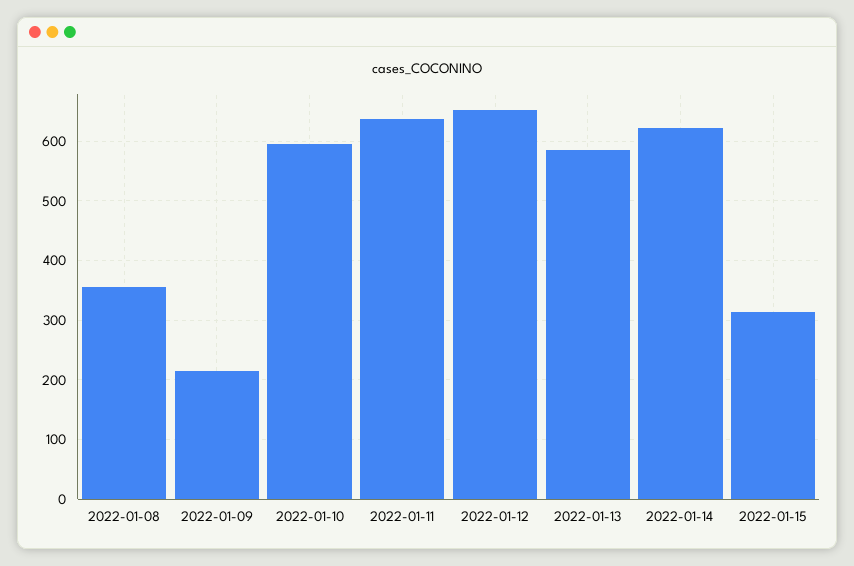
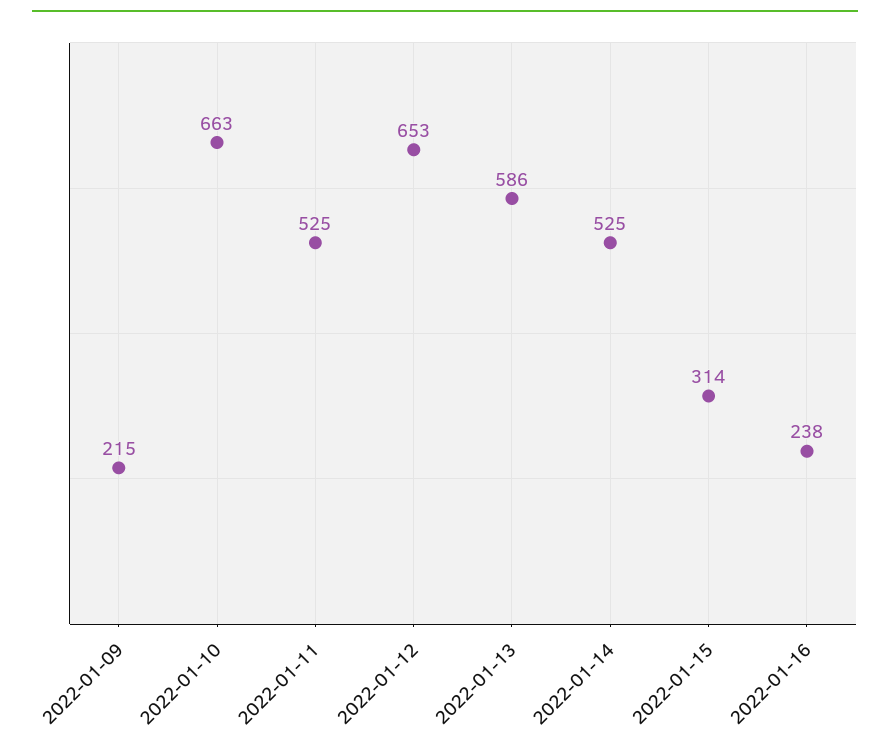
2022-01-08: 360 -> none
2022-01-10: 600 -> 663
2022-01-11: 640 -> 525
2022-01-14: 620 -> 525
2022-01-16: none -> 238

